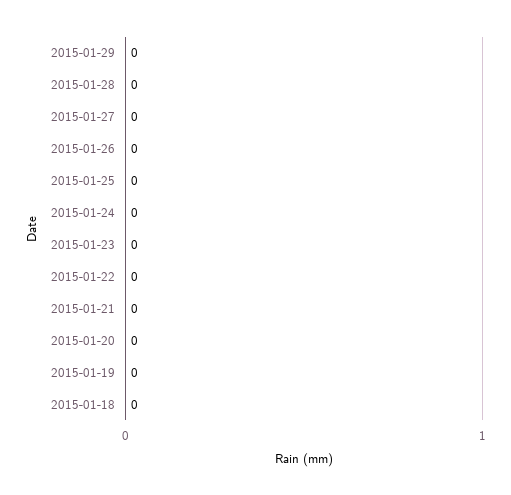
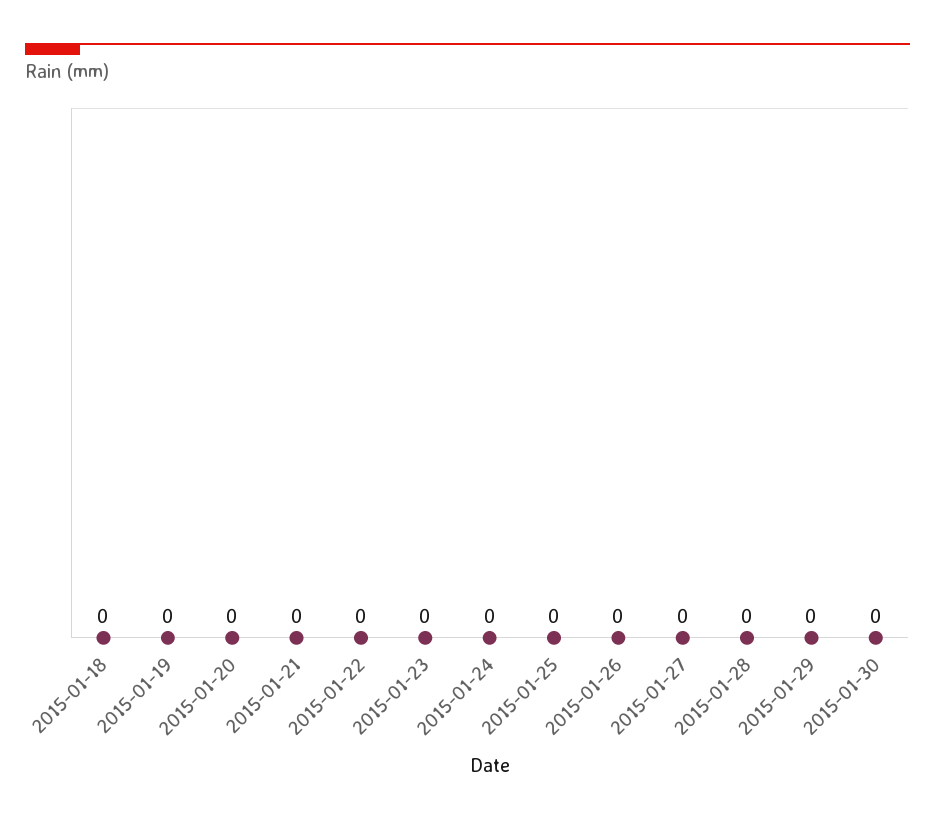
2015-01-30: none -> 0

